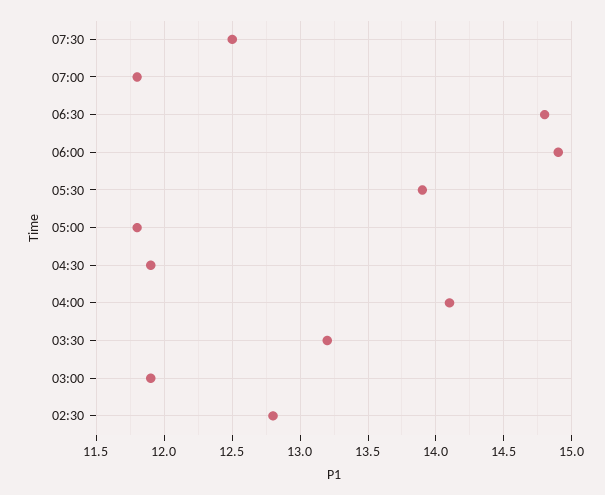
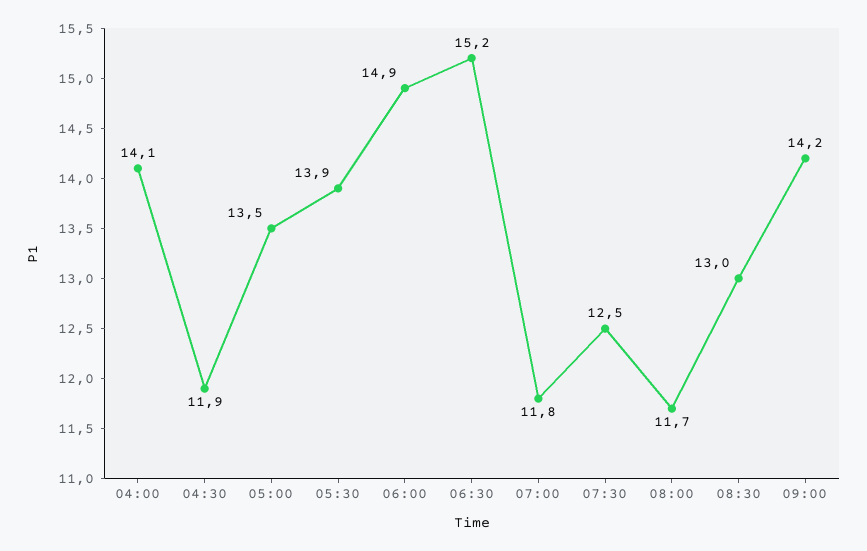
06:30: 14.8 -> 15.2
05:00: 11.8 -> 13.5
03:30: 13.2 -> none
03:00: 11.9 -> none
02:30: 12.8 -> none
08:00: none -> 11.7
08:30: none -> 13
09:00: none -> 14.2

